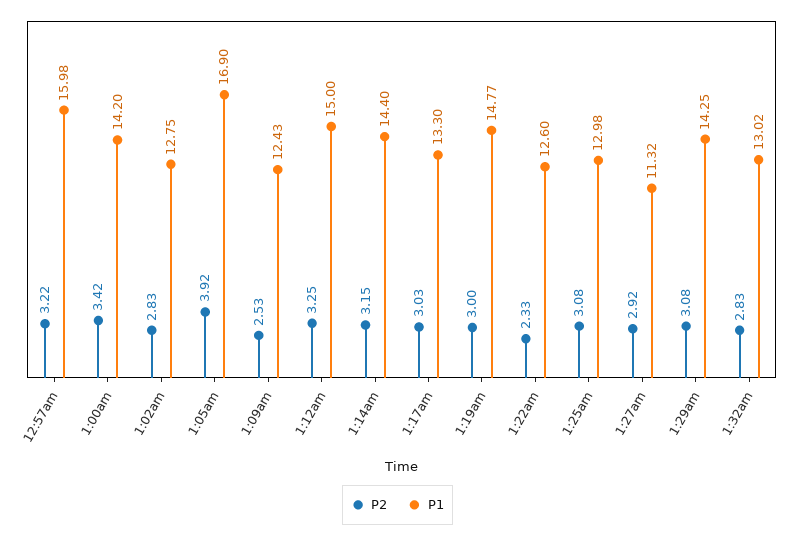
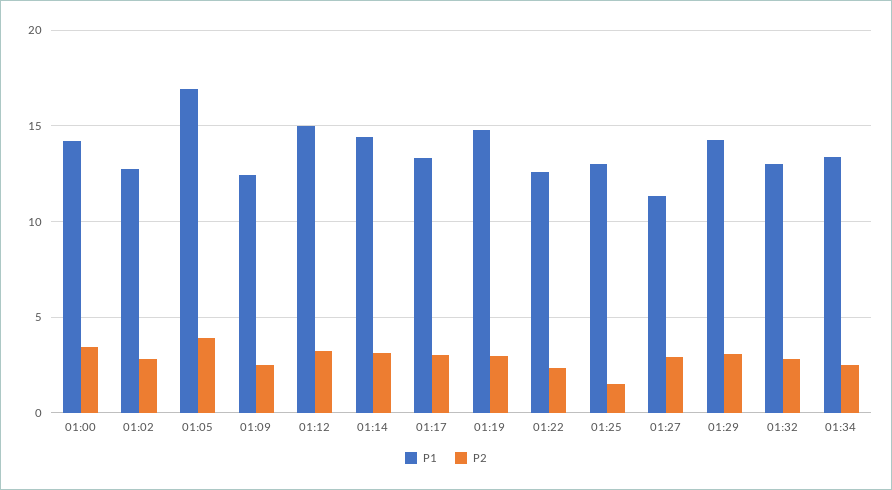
P2, 12:57am: 3.22 -> none
P1, 12:57am: 15.98 -> none
P2, 1:25am: 3.08 -> 1.5
P1, 01:34: none -> 13.5
P2, 01:34: none -> 2.5

